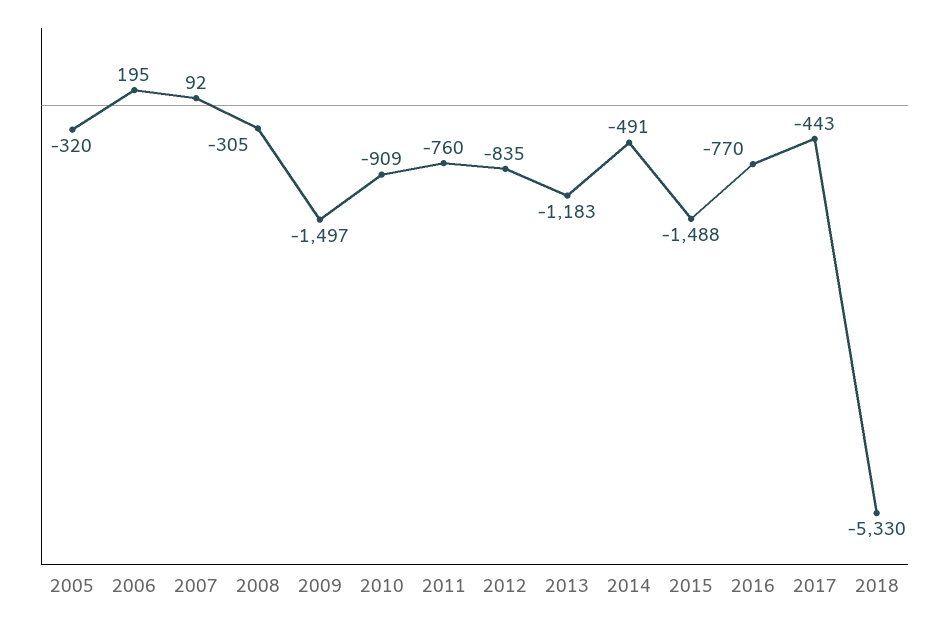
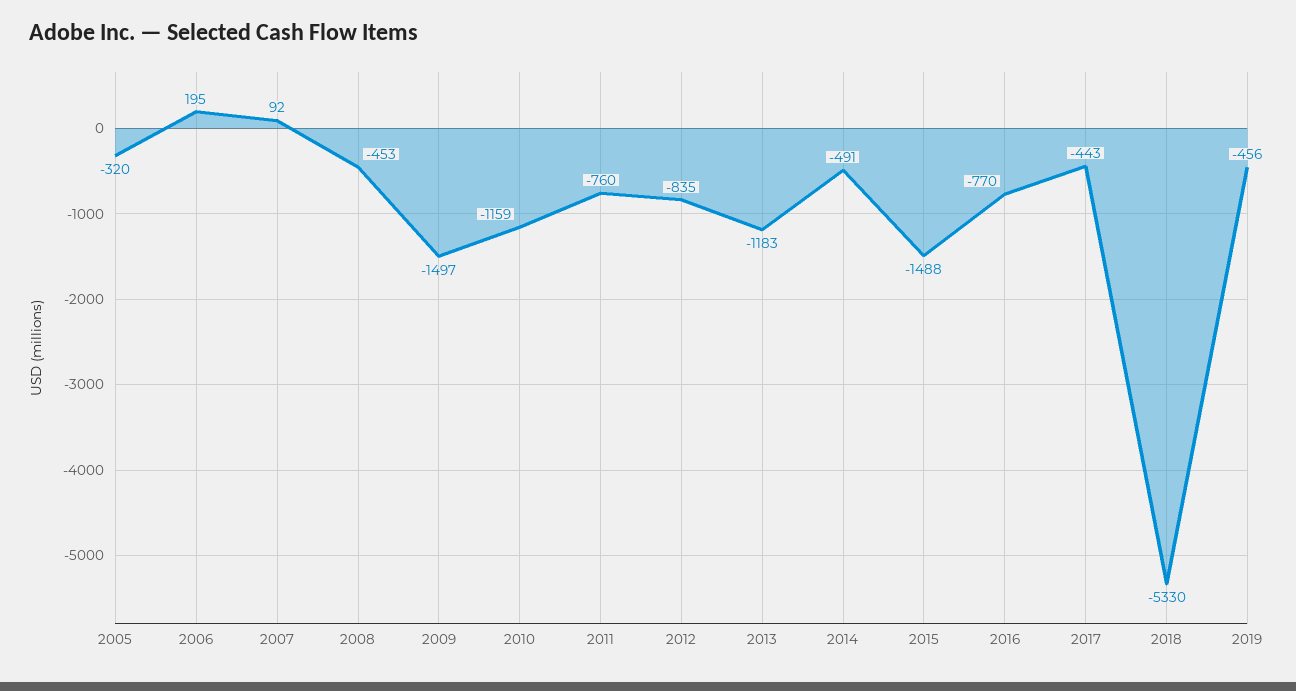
2008: -305 -> -453
2010: -909 -> -1159
2019: none -> -456

